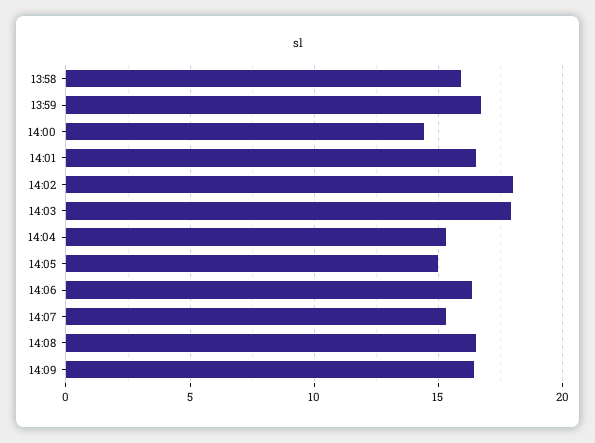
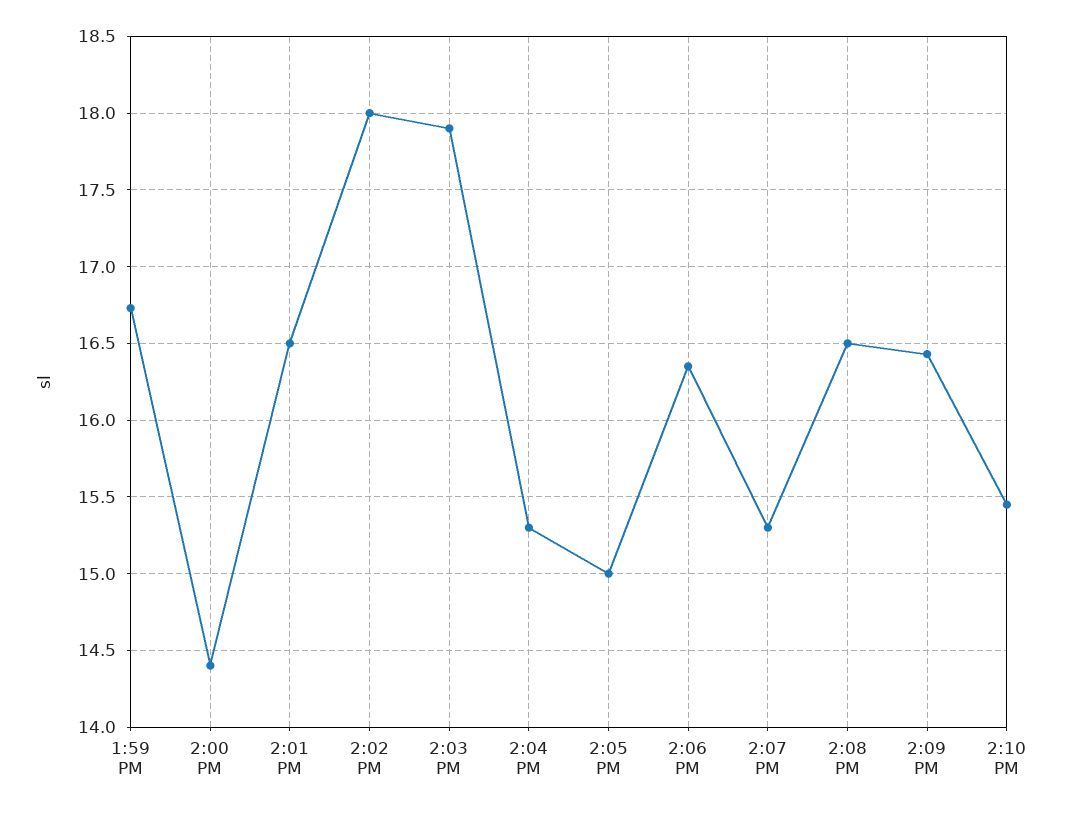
13:58: 16 -> none
2:10 PM: none -> 15.45

